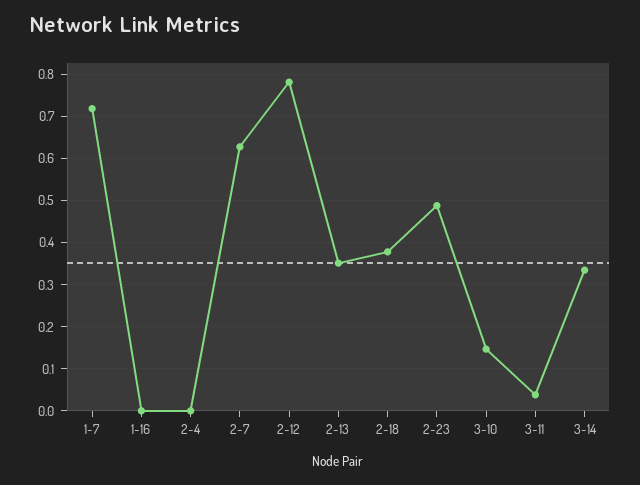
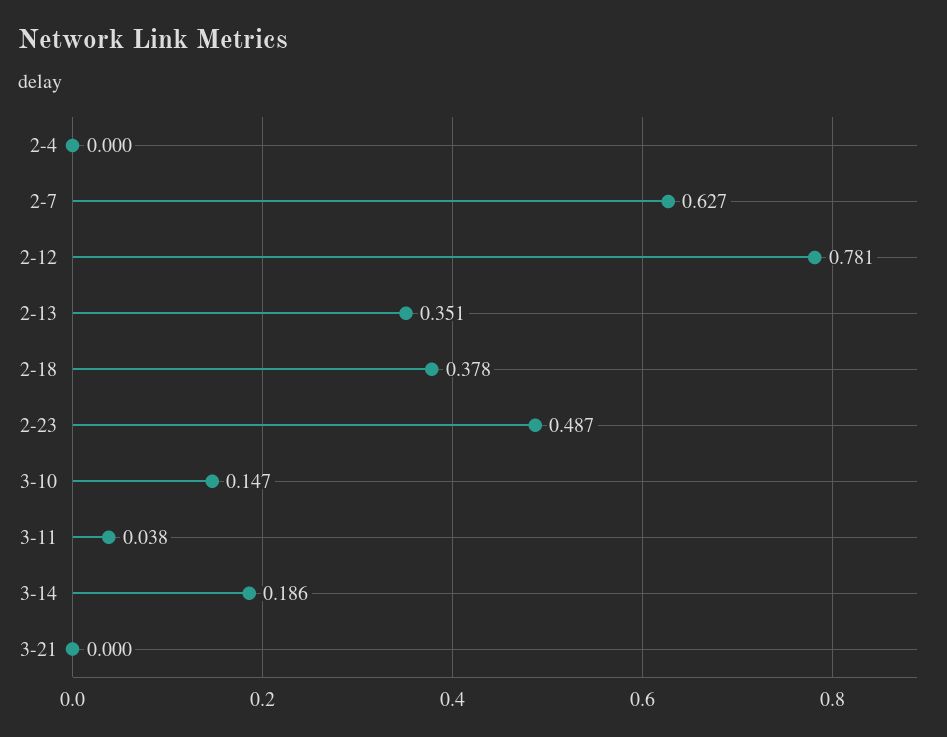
1-7: 0.72 -> none
1-16: 0 -> none
3-14: 0.34 -> 0.186
3-21: none -> 0

